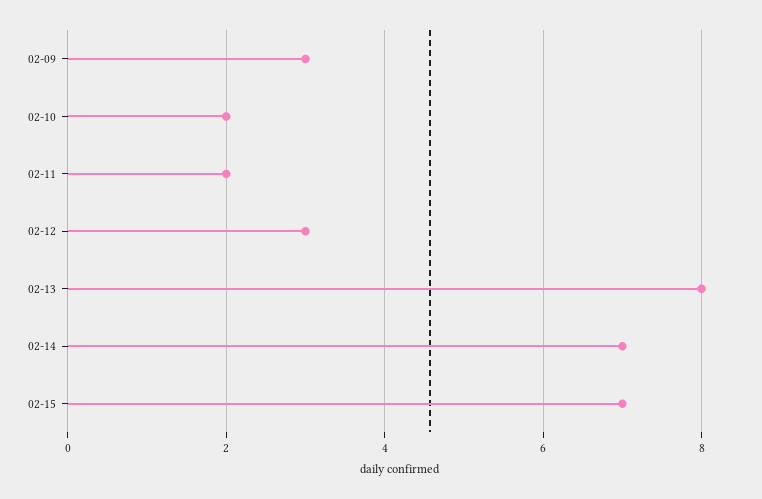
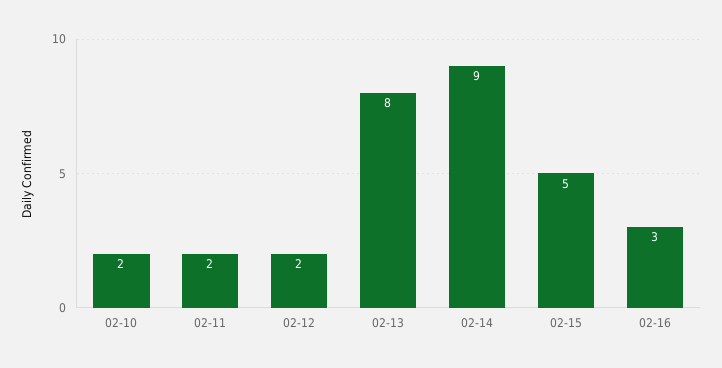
02-09: 3 -> none
02-12: 3 -> 2
02-14: 7 -> 9
02-15: 7 -> 5
02-16: none -> 3

